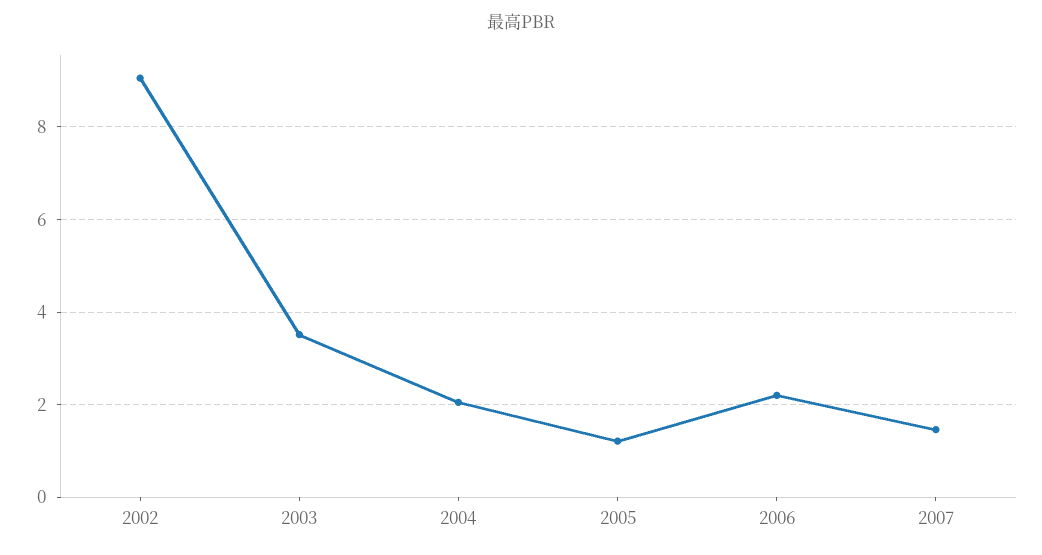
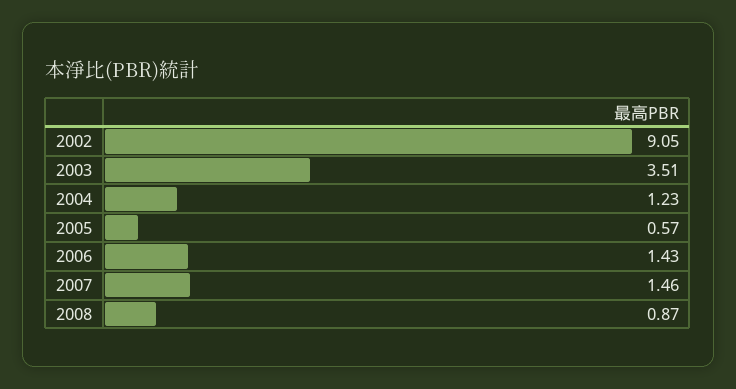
2004: 2 -> 1.23
2005: 1.2 -> 0.57
2006: 2.2 -> 1.43
2008: none -> 0.87

